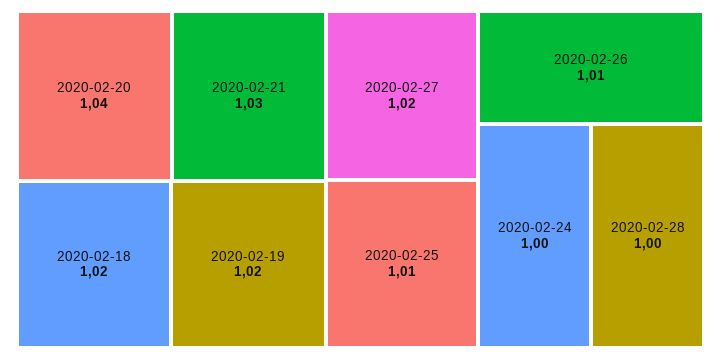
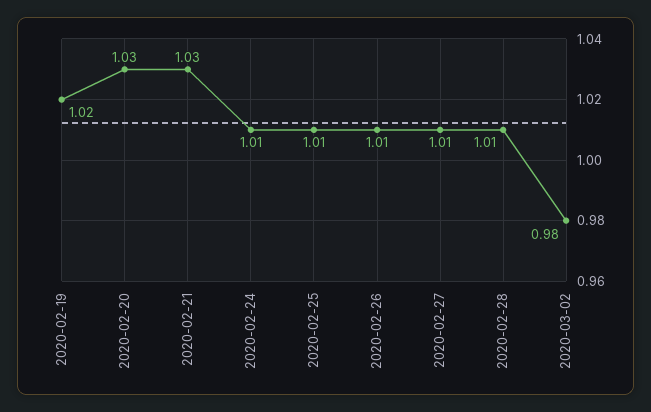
2020-02-20: 1.04 -> 1.03
2020-02-18: 1.02 -> none
2020-02-27: 1.02 -> 1.01
2020-02-24: 1 -> 1.01
2020-02-28: 1 -> 1.01
2020-03-02: none -> 0.98

